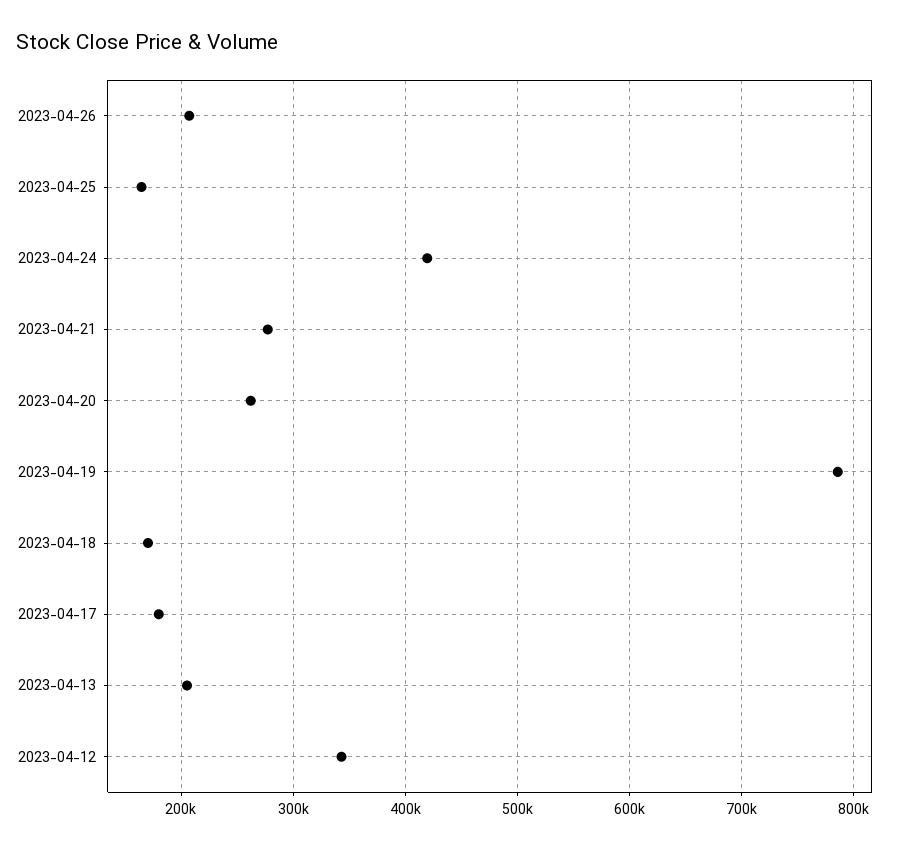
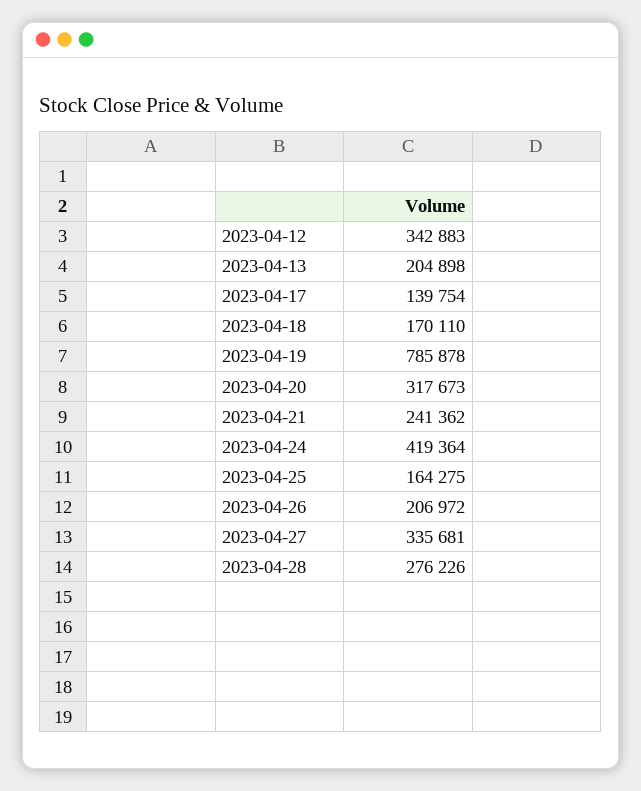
2023-04-21: 280000 -> 241362
2023-04-20: 260000 -> 317673
2023-04-17: 180000 -> 139754
2023-04-27: none -> 335681
2023-04-28: none -> 276226

